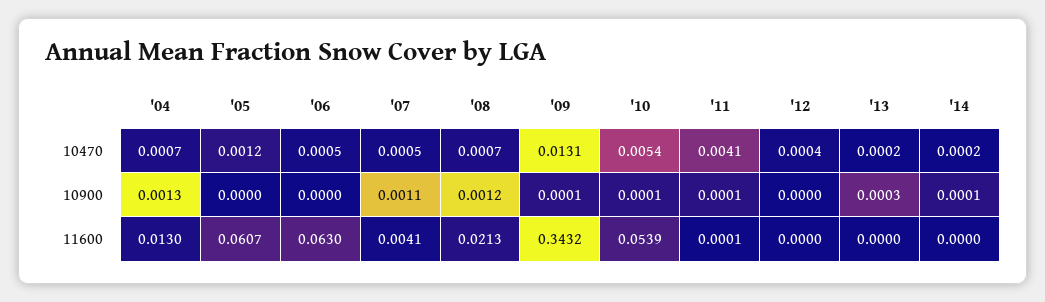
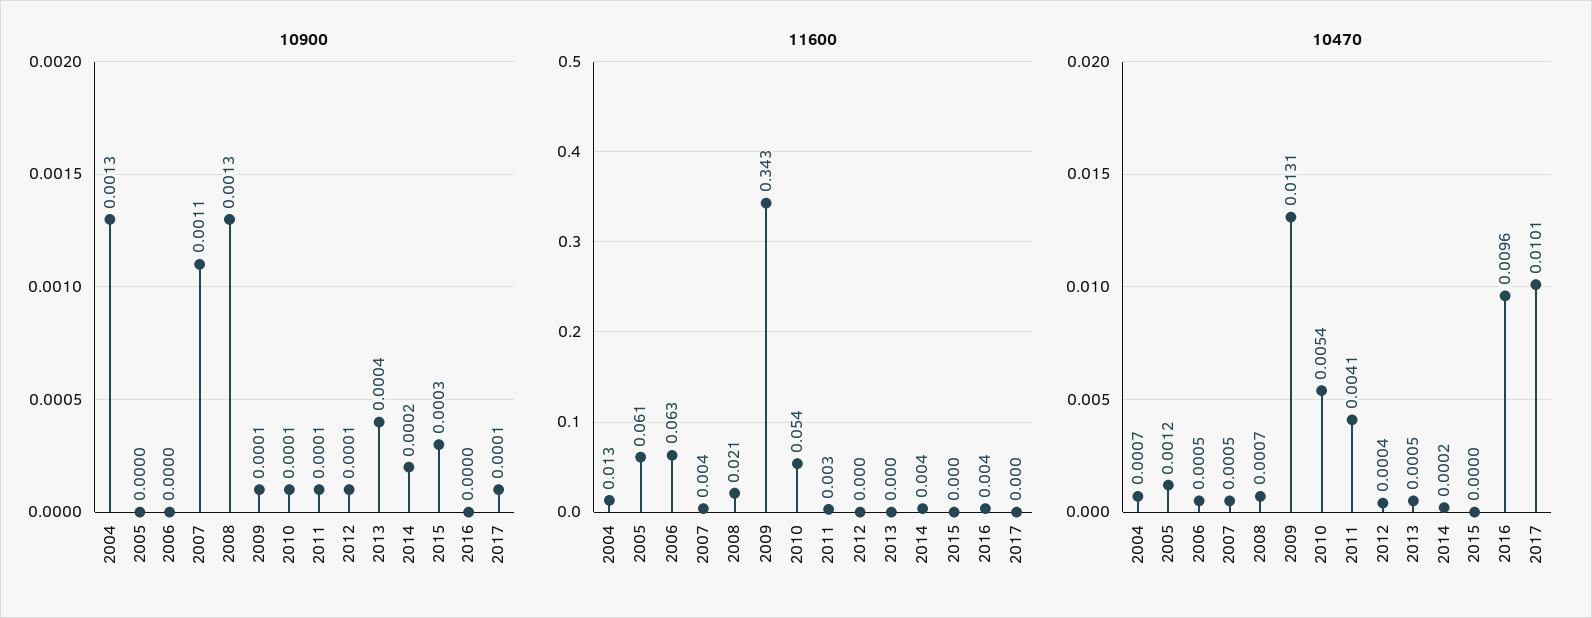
10470, '13: 0.0002 -> 0.0005
10900, '08: 0.0012 -> 0.0013
10900, '12: 0 -> 0.0001
10900, '13: 0.0003 -> 0.0004
10900, '14: 0.0001 -> 0.0002
11600, '11: 0.0001 -> 0.003
11600, '14: 0 -> 0.004
10900, 2015: none -> 0.0003
10900, 2016: none -> 0
10900, 2017: none -> 0.0001
11600, 2015: none -> 0
11600, 2016: none -> 0.004
11600, 2017: none -> 0
10470, 2015: none -> 0
10470, 2016: none -> 0.0096
10470, 2017: none -> 0.0101

